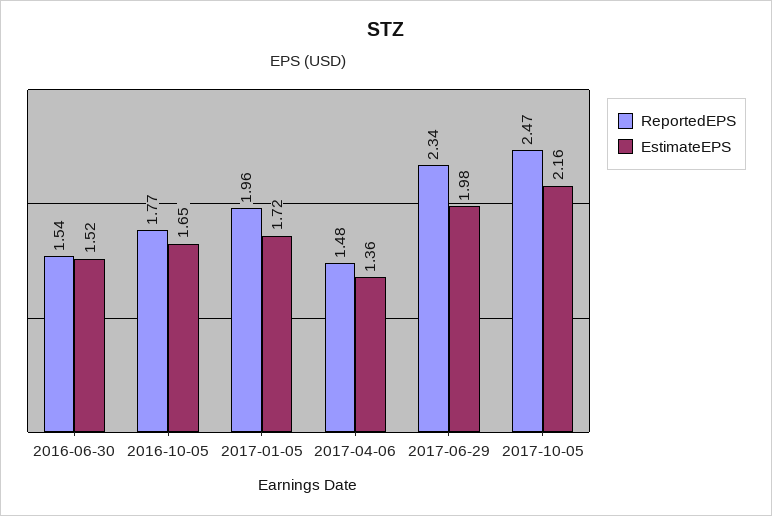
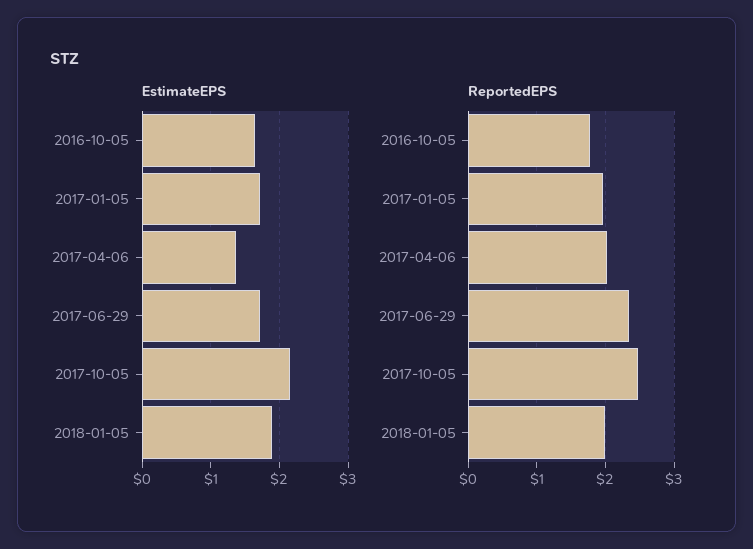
ReportedEPS, 2016-06-30: 1.54 -> none
EstimateEPS, 2016-06-30: 1.52 -> none
ReportedEPS, 2017-04-06: 1.48 -> 2
EstimateEPS, 2017-06-29: 1.98 -> 1.7
EstimateEPS, 2018-01-05: none -> 1.9
ReportedEPS, 2018-01-05: none -> 2

